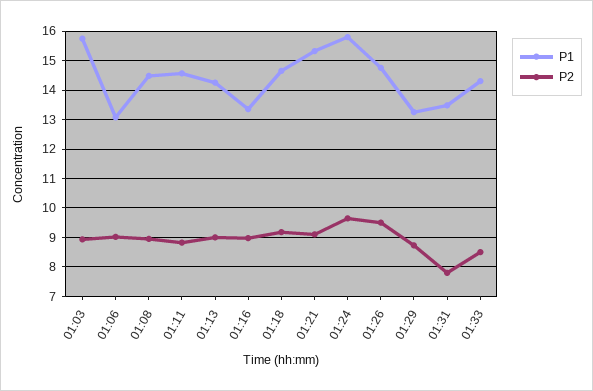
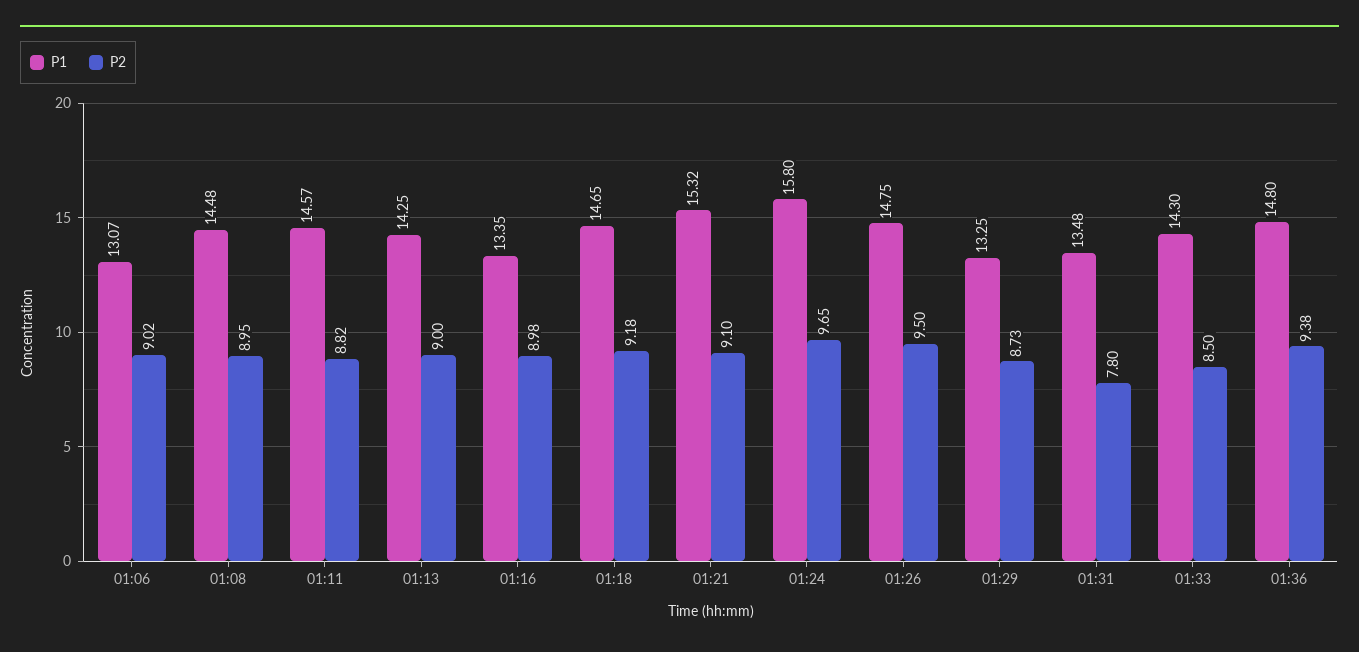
P1, 01:03: 15.75 -> none
P2, 01:03: 9 -> none
P1, 01:36: none -> 14.8
P2, 01:36: none -> 9.38

